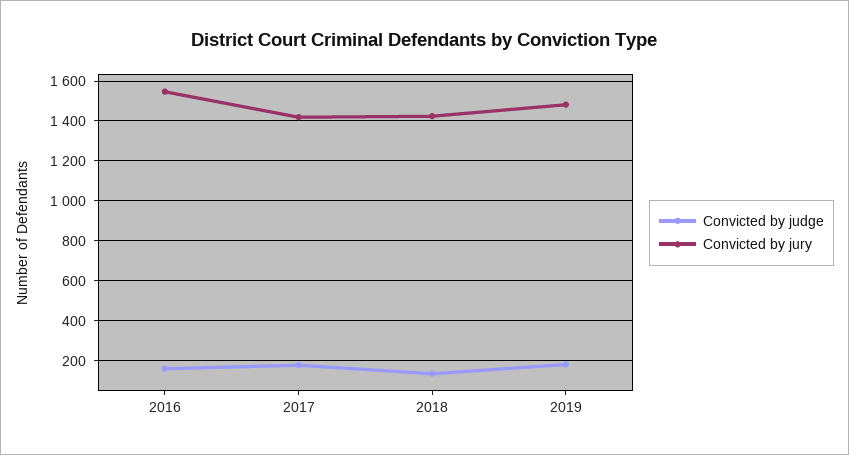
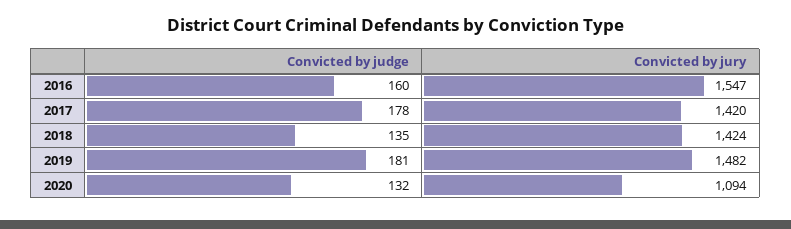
Convicted by judge, 2020: none -> 132
Convicted by jury, 2020: none -> 1094

